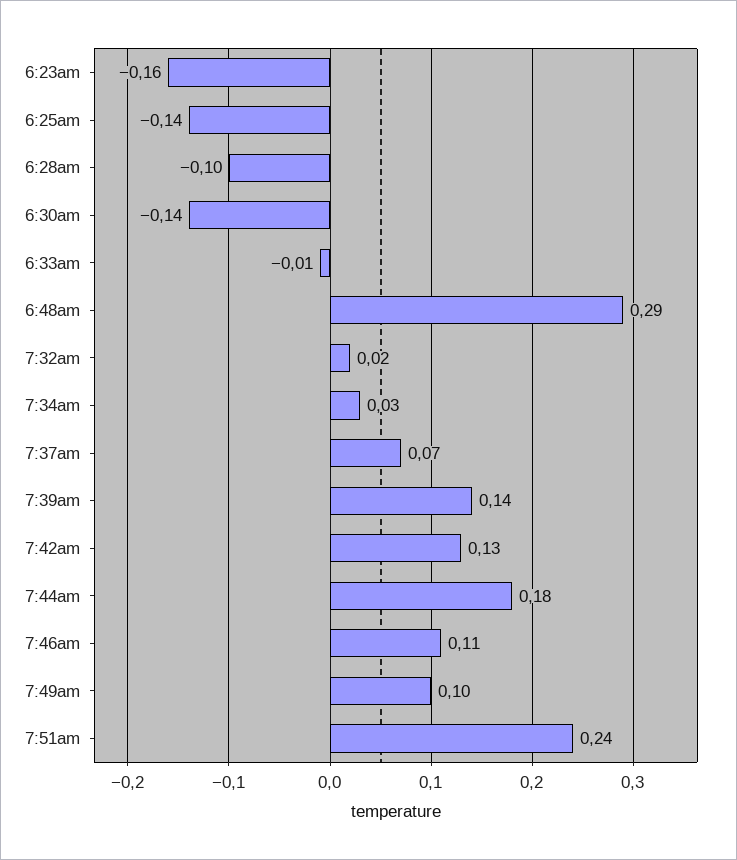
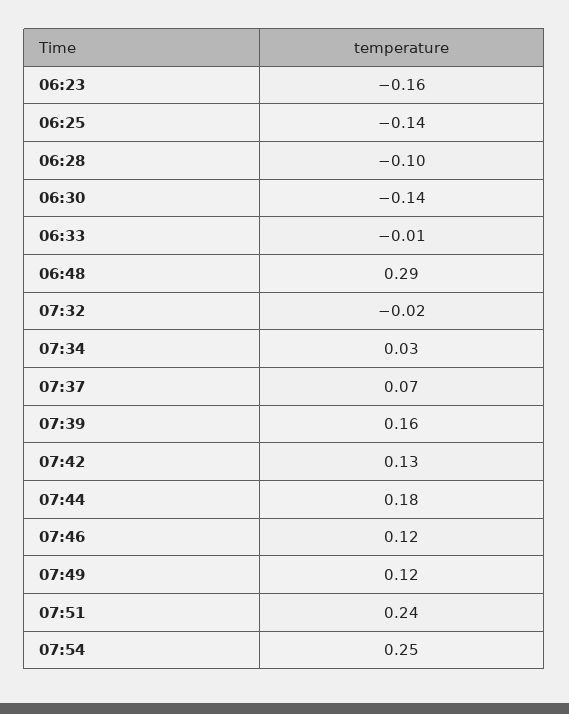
7:32am: 0.02 -> -0.02
7:39am: 0.14 -> 0.16
7:46am: 0.11 -> 0.12
7:49am: 0.1 -> 0.12
07:54: none -> 0.25

